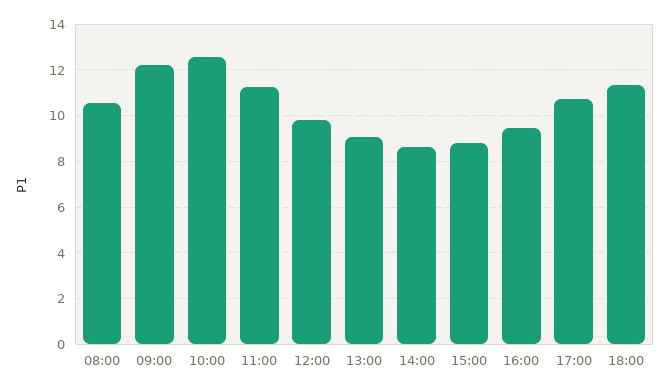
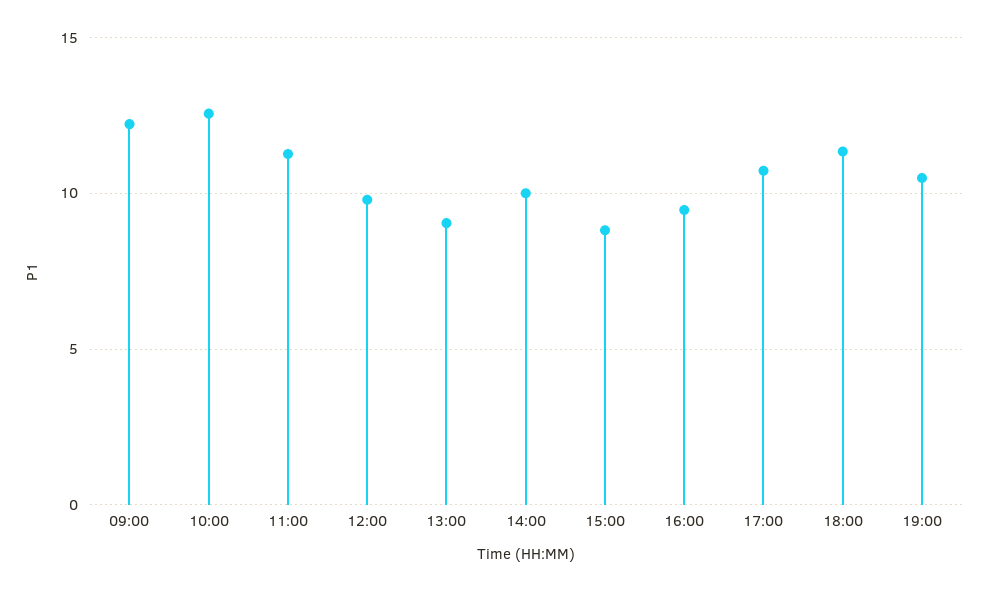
08:00: 10.5 -> none
14:00: 8.5 -> 10
19:00: none -> 10.5

